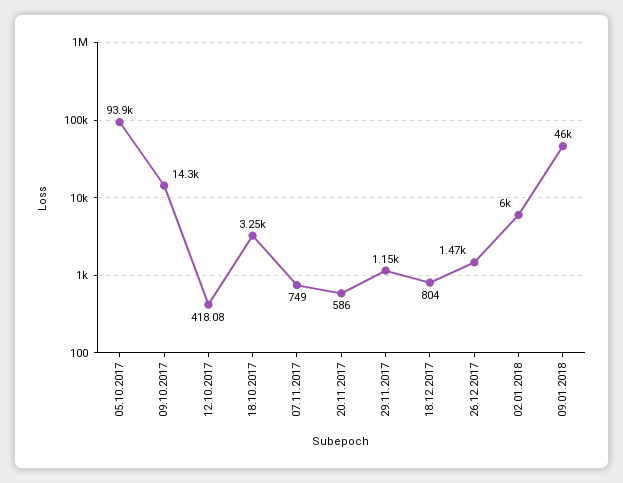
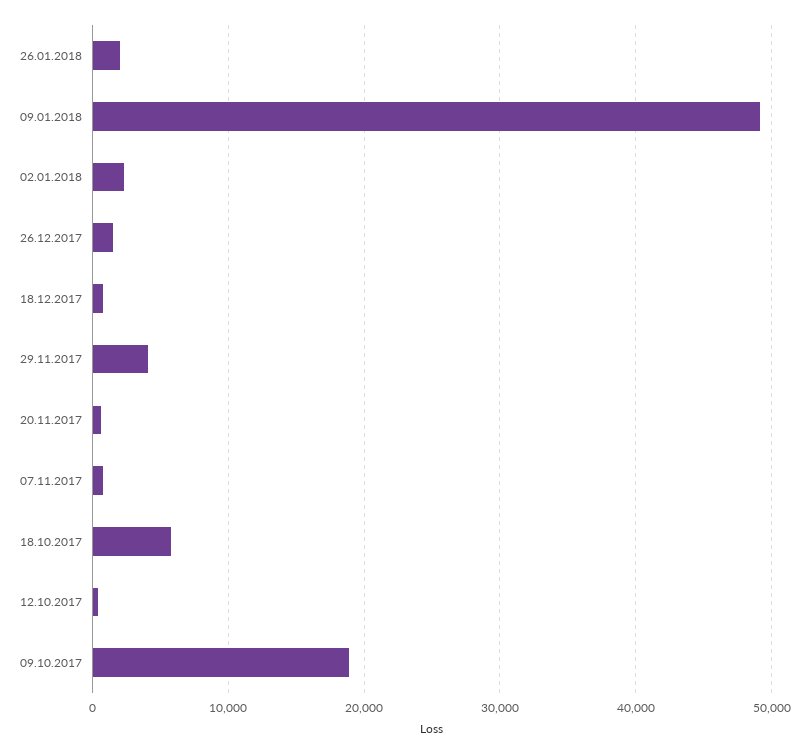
05.10.2017: 93900 -> none
09.10.2017: 14300 -> 19000
18.10.2017: 3250 -> 6000
29.11.2017: 1150 -> 4000
02.01.2018: 6000 -> 2000
09.01.2018: 46000 -> 49000
26.01.2018: none -> 2000

